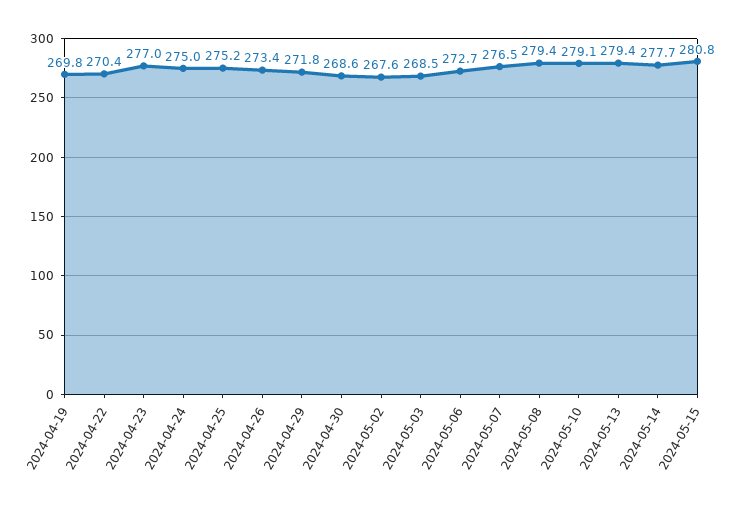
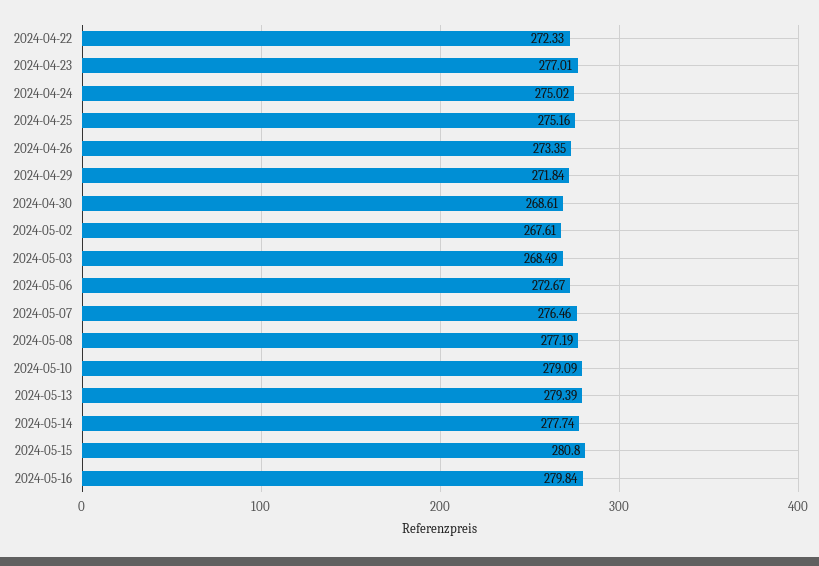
2024-04-19: 269.8 -> none
2024-04-22: 270.4 -> 272.33
2024-05-08: 279.4 -> 277.19
2024-05-16: none -> 279.84

